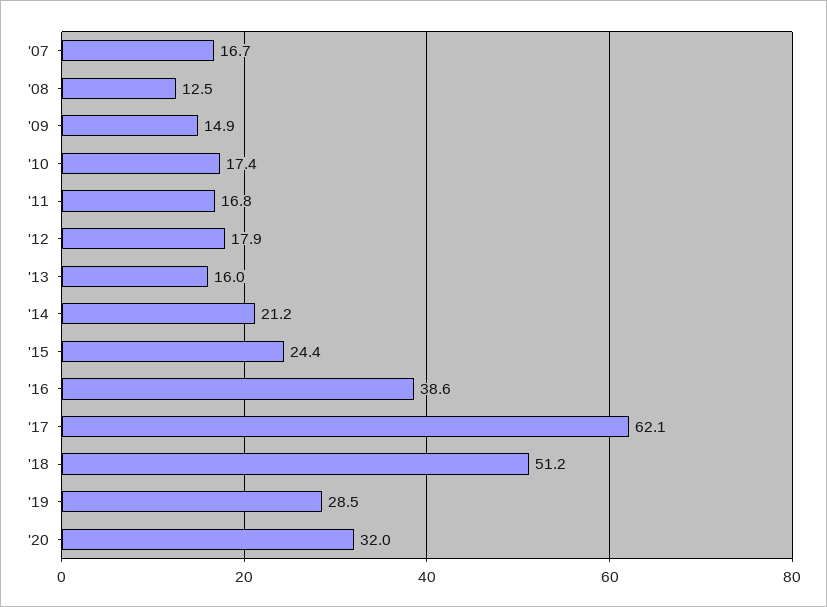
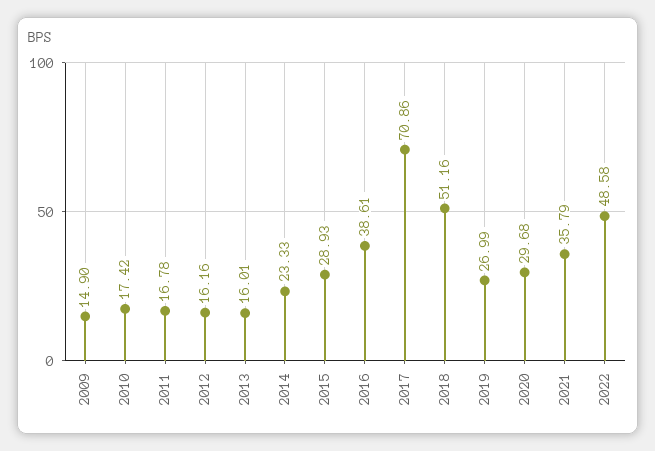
'07: 16.7 -> none
'08: 12.5 -> none
'12: 17.9 -> 16.16
'14: 21.2 -> 23.33
'15: 24.4 -> 28.93
'17: 62.1 -> 70.86
'19: 28.5 -> 26.99
'20: 32 -> 29.68
2021: none -> 35.79
2022: none -> 48.58

